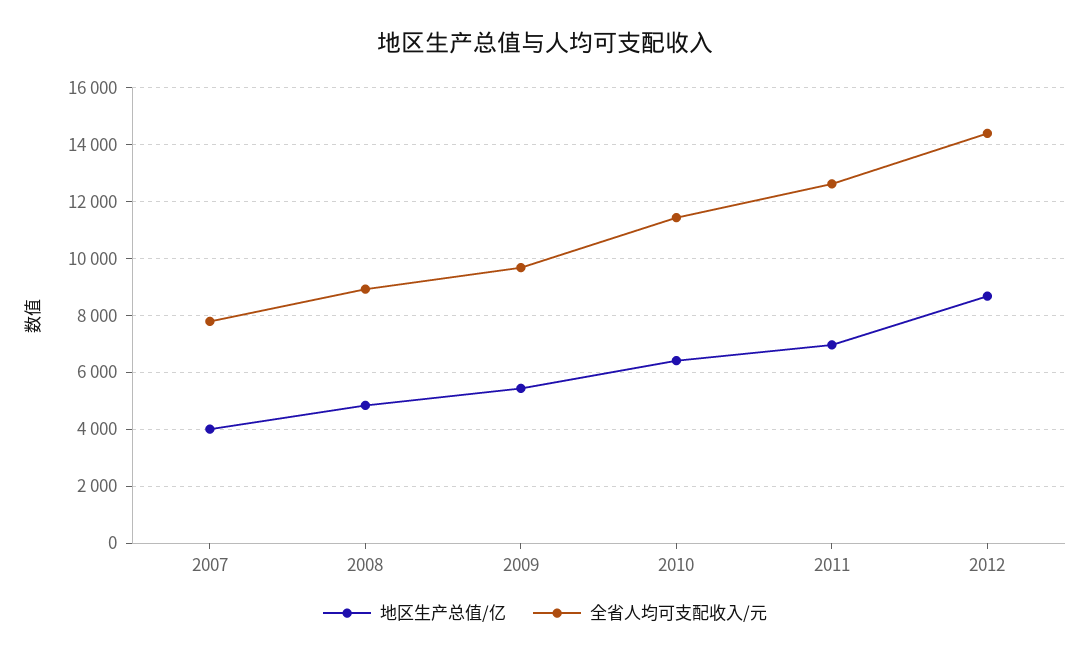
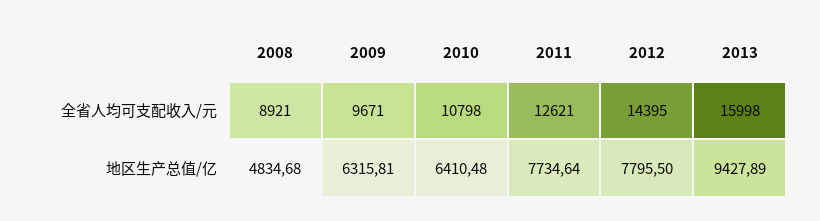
地区生产总值/亿, 2007: 4000 -> none
全省人均可支配收入/元, 2007: 7750 -> none
地区生产总值/亿, 2009: 5500 -> 6315.81
全省人均可支配收入/元, 2010: 11500 -> 10798
地区生产总值/亿, 2011: 7000 -> 7734.64
地区生产总值/亿, 2012: 8750 -> 7795.5
全省人均可支配收入/元, 2013: none -> 15998
地区生产总值/亿, 2013: none -> 9427.89

